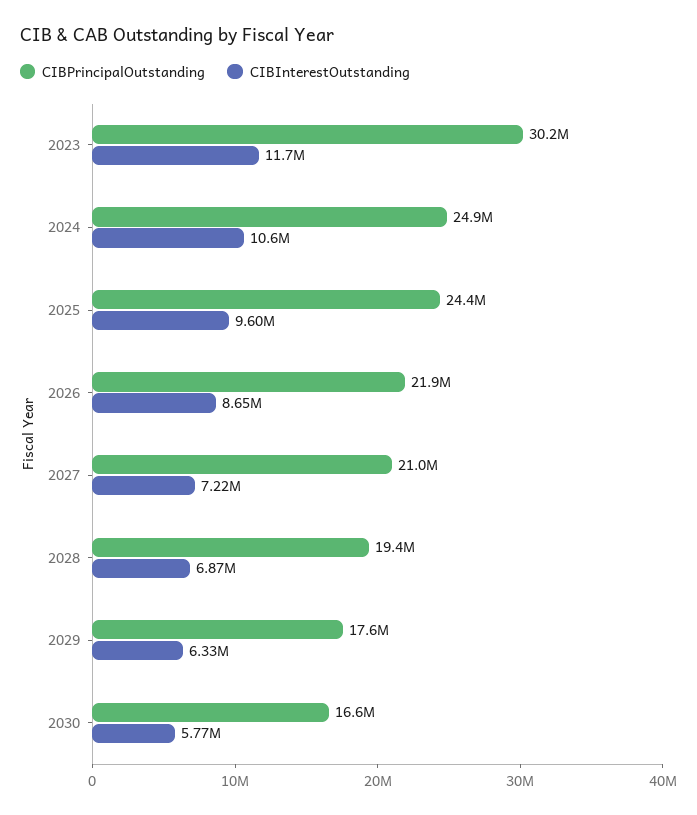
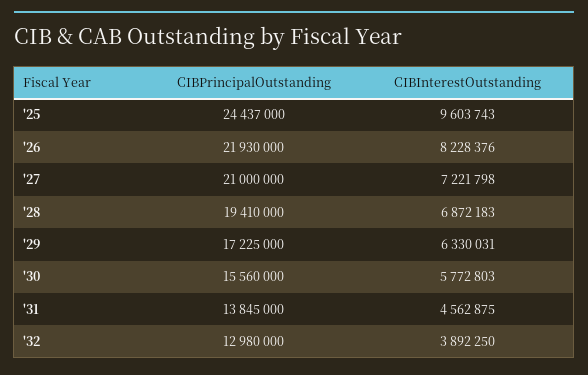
CIBPrincipalOutstanding, 2023: 30200000 -> none
CIBInterestOutstanding, 2023: 11700000 -> none
CIBPrincipalOutstanding, 2024: 24900000 -> none
CIBInterestOutstanding, 2024: 10600000 -> none
CIBInterestOutstanding, 2026: 8650000 -> 8228376
CIBPrincipalOutstanding, 2029: 17600000 -> 17225000
CIBPrincipalOutstanding, 2030: 16600000 -> 15560000
CIBPrincipalOutstanding, '31: none -> 13845000
CIBInterestOutstanding, '31: none -> 4562875
CIBPrincipalOutstanding, '32: none -> 12980000
CIBInterestOutstanding, '32: none -> 3892250

